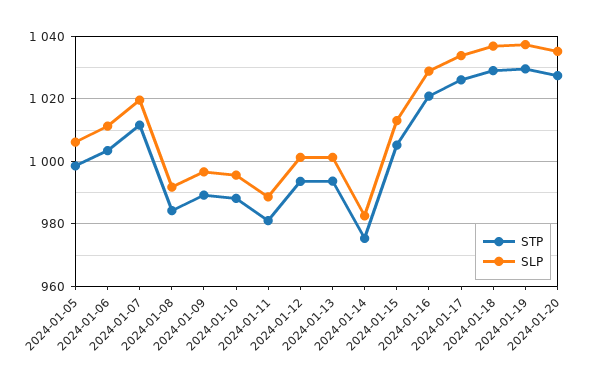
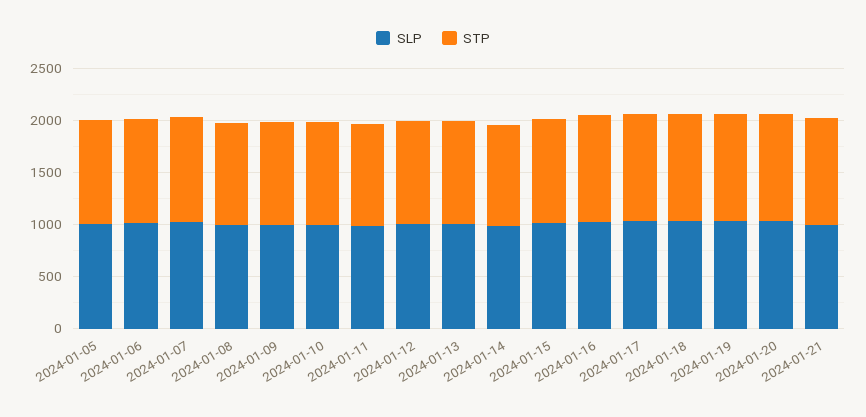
SLP, 2024-01-21: none -> 1000
STP, 2024-01-21: none -> 1000

